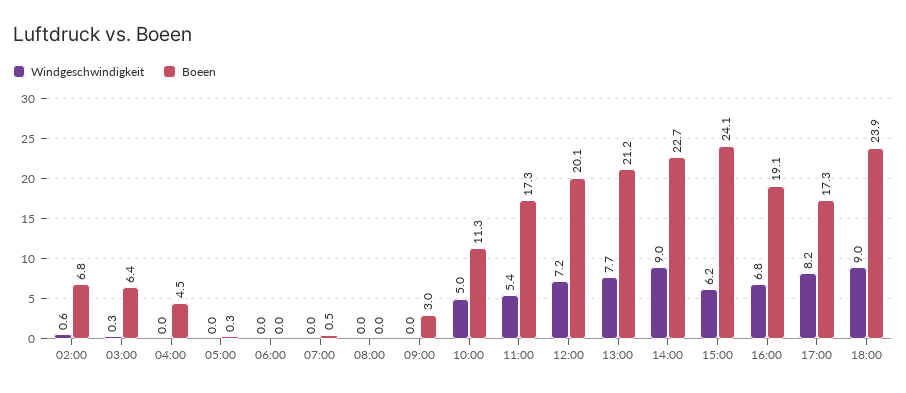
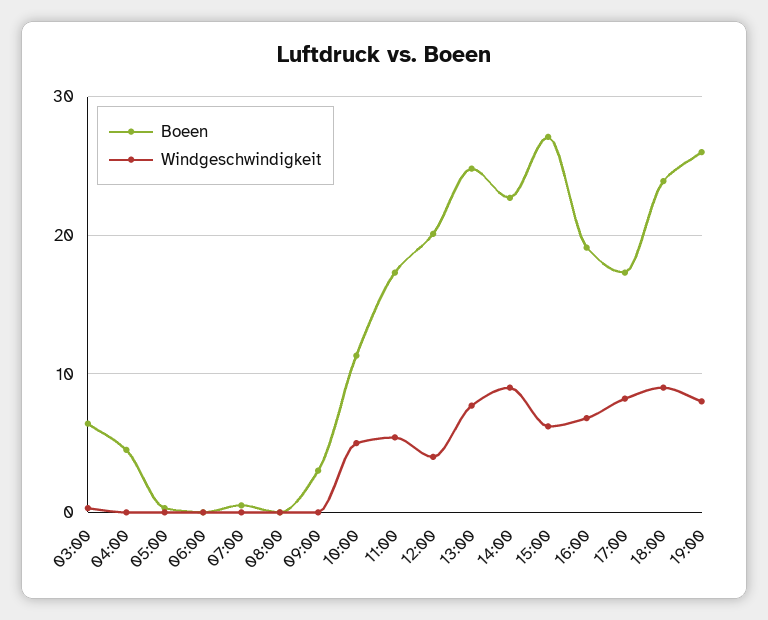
Windgeschwindigkeit, 02:00: 0.6 -> none
Boeen, 02:00: 6.8 -> none
Windgeschwindigkeit, 12:00: 7.2 -> 4
Boeen, 13:00: 21.2 -> 25
Boeen, 15:00: 24.1 -> 27
Boeen, 19:00: none -> 26
Windgeschwindigkeit, 19:00: none -> 8

